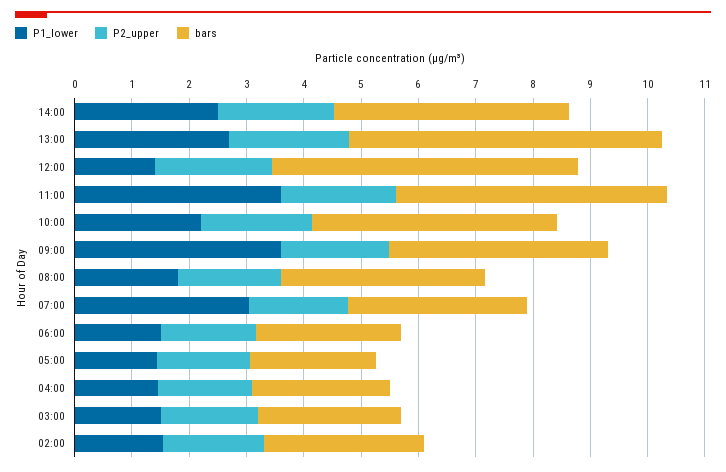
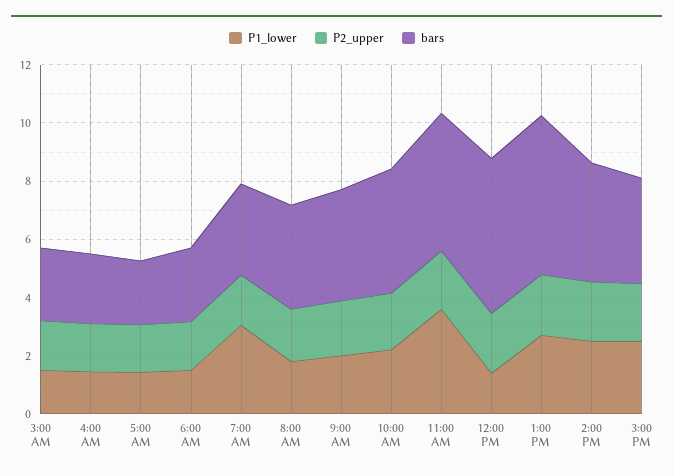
P1_lower, 09:00: 3.6 -> 2
P1_lower, 02:00: 1.6 -> none
P2_upper, 02:00: 1.8 -> none
bars, 02:00: 2.8 -> none
P1_lower, 3:00 PM: none -> 2.5
P2_upper, 3:00 PM: none -> 2
bars, 3:00 PM: none -> 3.5

